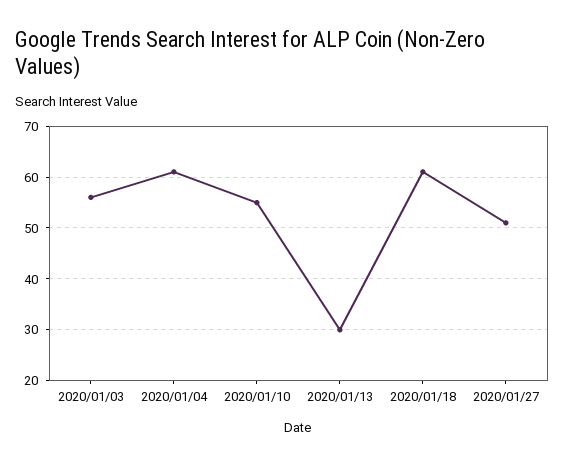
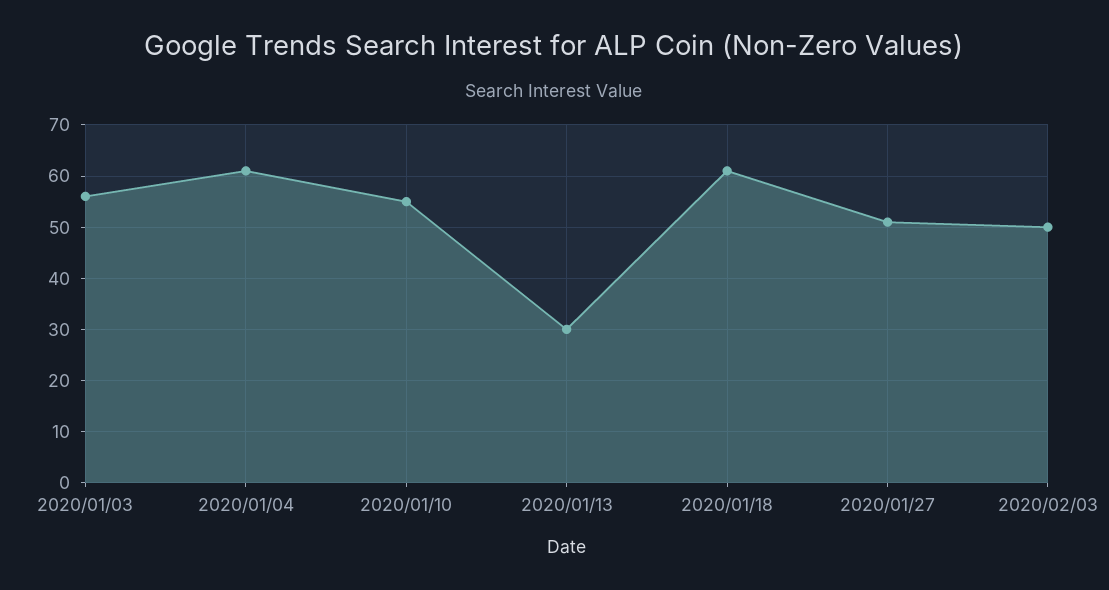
2020/02/03: none -> 50

